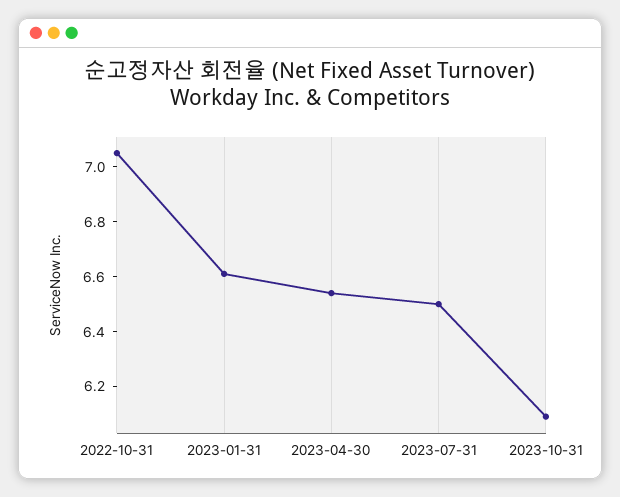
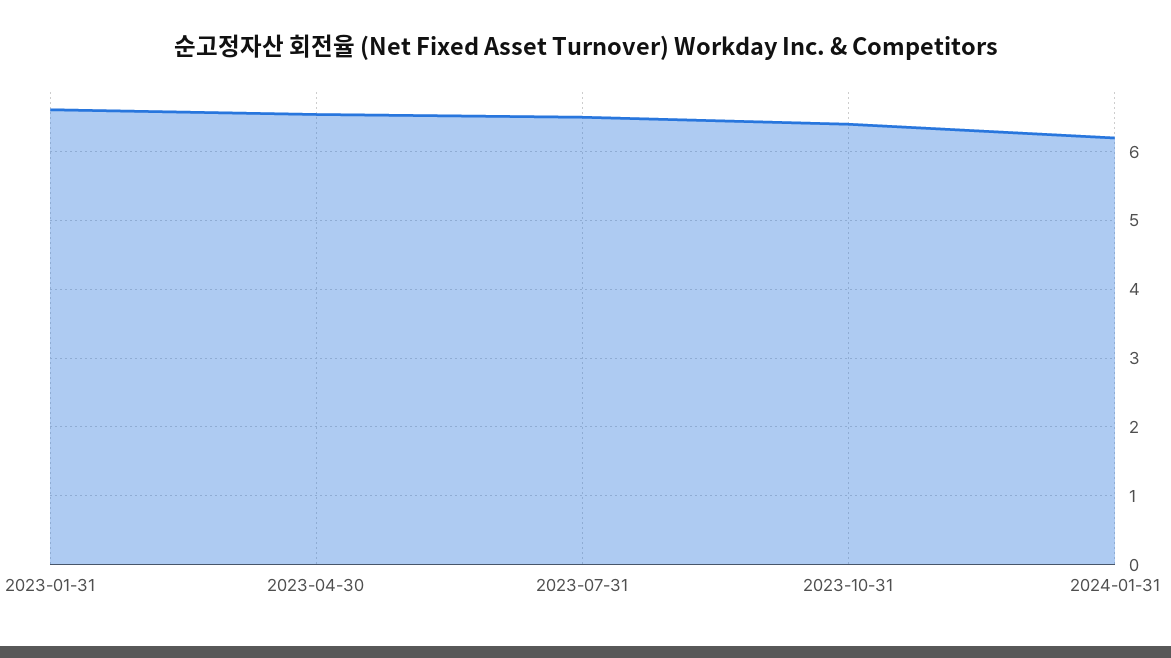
2022-10-31: 7.05 -> none
2023-10-31: 6.1 -> 6.4
2024-01-31: none -> 6.2

